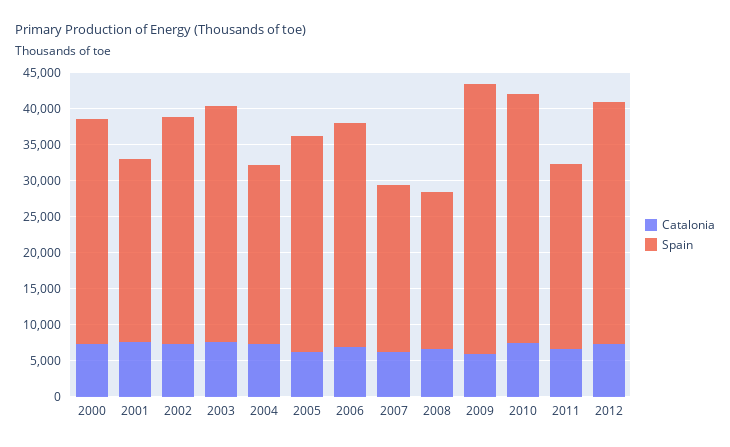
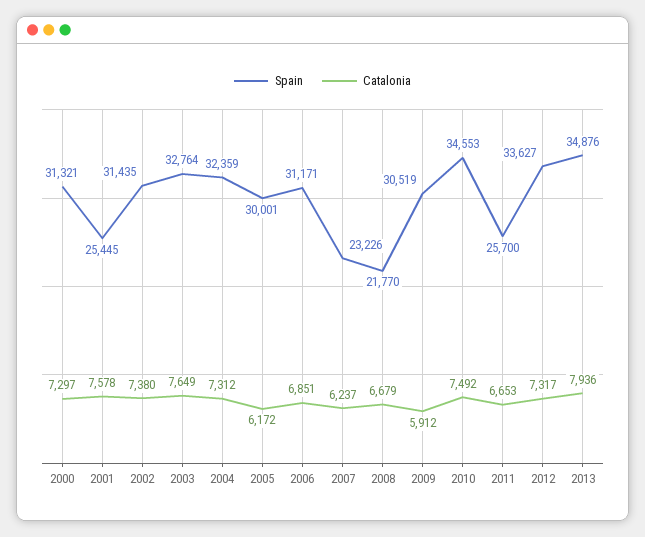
Spain, 2004: 25000 -> 32359
Spain, 2009: 37500 -> 30519
Spain, 2013: none -> 34876
Catalonia, 2013: none -> 7936

